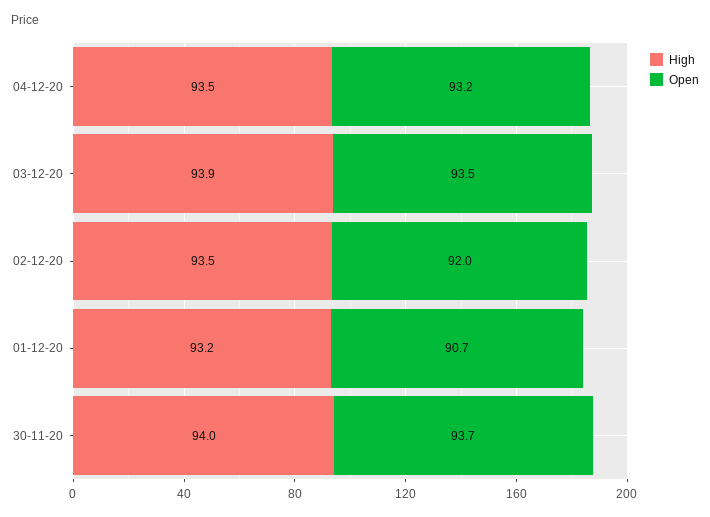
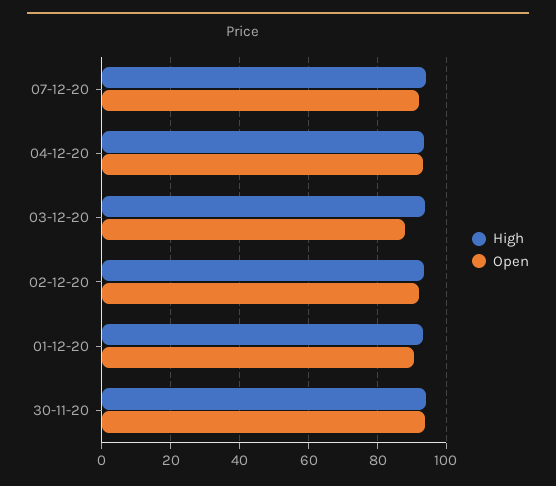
Open, 03-12-20: 93.5 -> 88
High, 07-12-20: none -> 94
Open, 07-12-20: none -> 92

